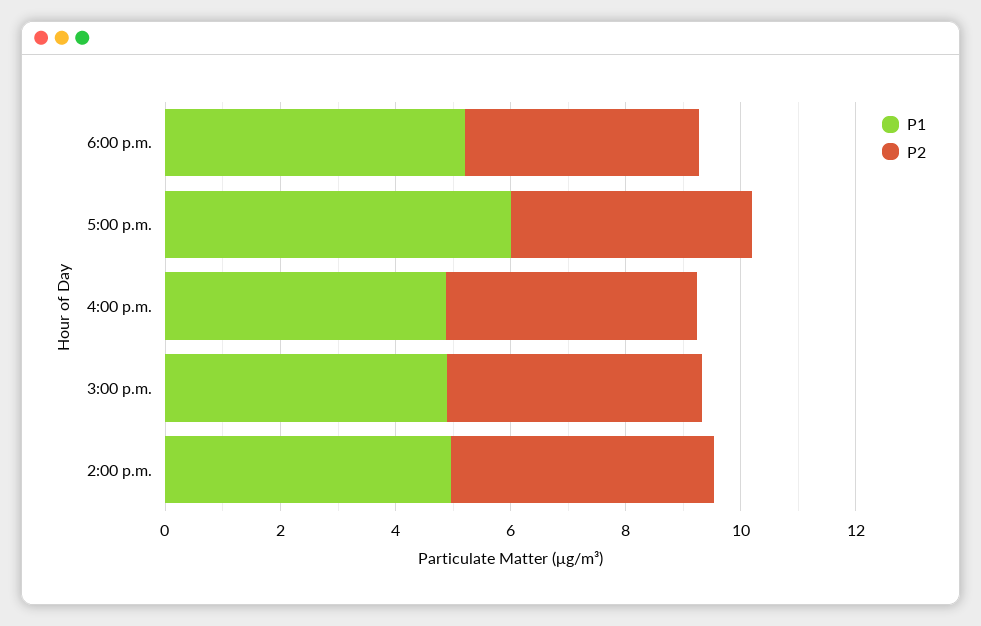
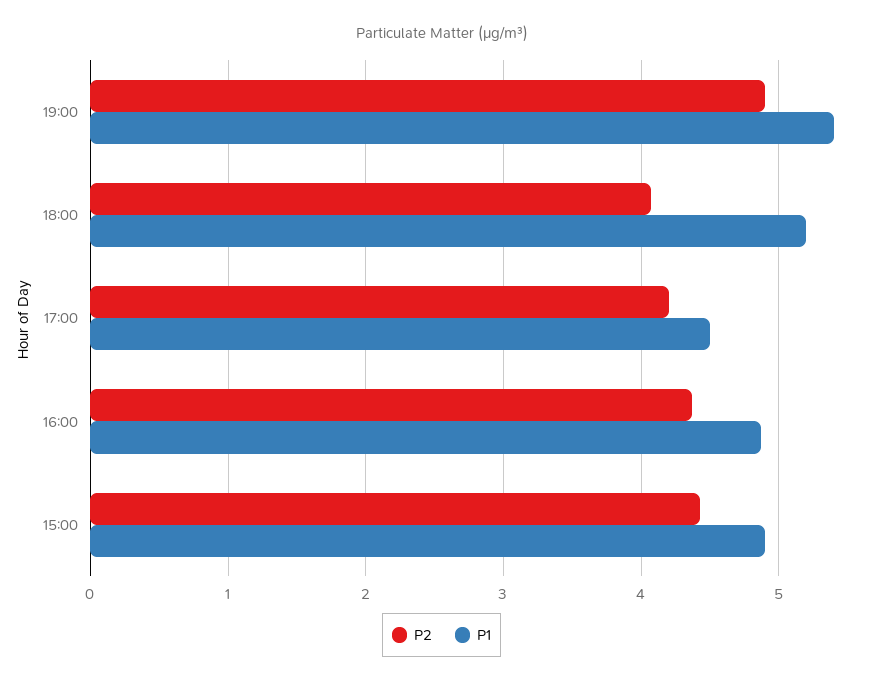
P1, 5:00 p.m.: 6 -> 4.5
P1, 2:00 p.m.: 5 -> none
P2, 2:00 p.m.: 4.5 -> none
P2, 19:00: none -> 4.9
P1, 19:00: none -> 5.4

